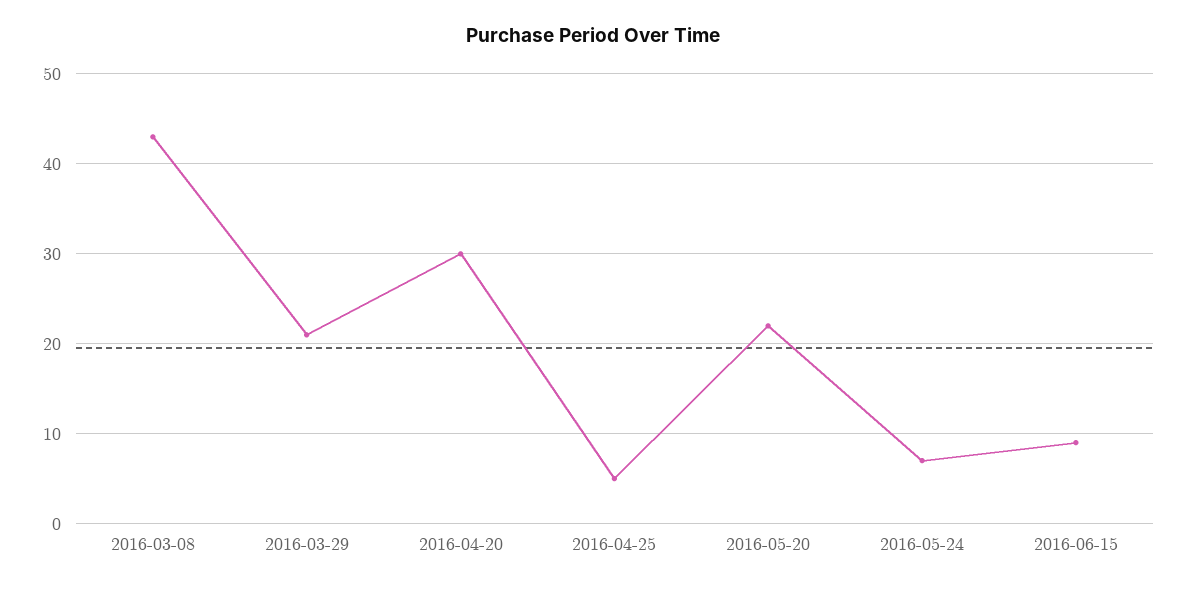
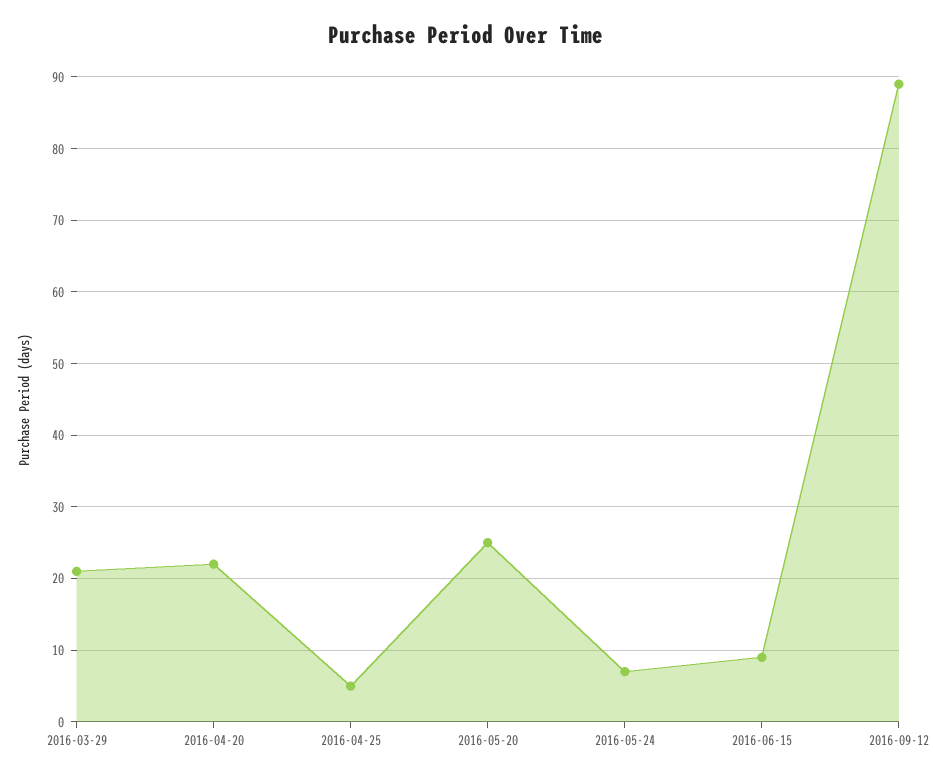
2016-03-08: 43 -> none
2016-04-20: 30 -> 22
2016-05-20: 22 -> 25
2016-09-12: none -> 89

